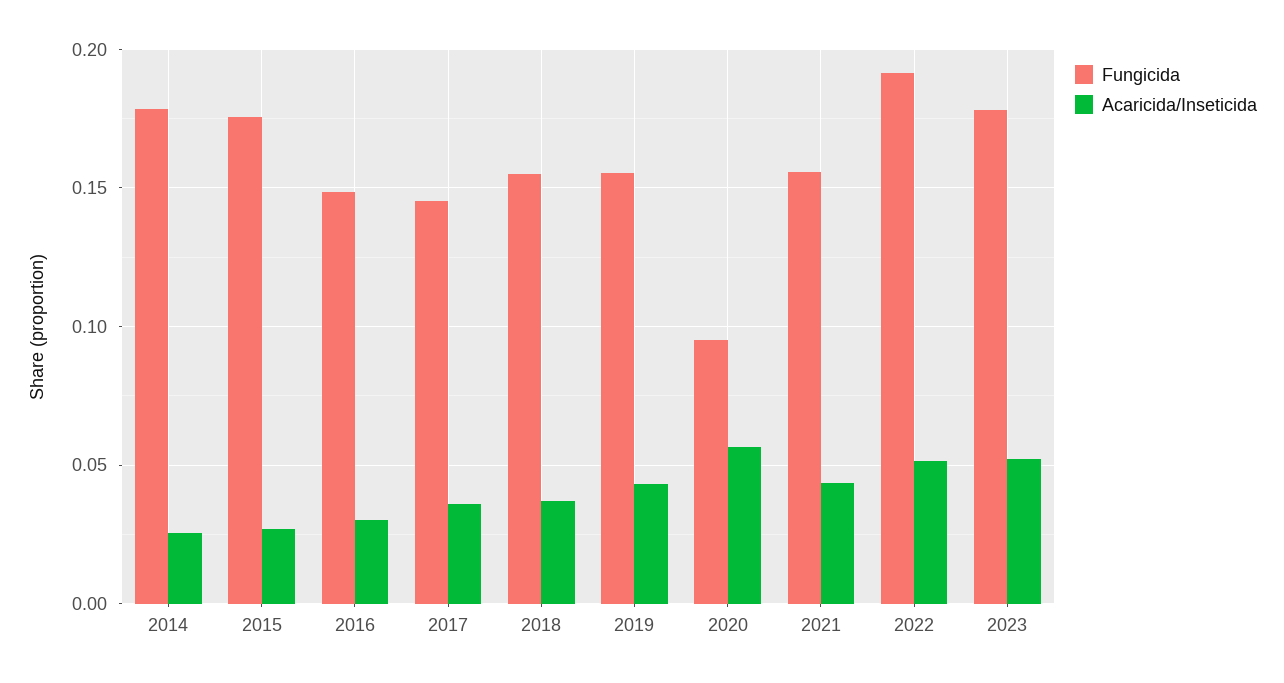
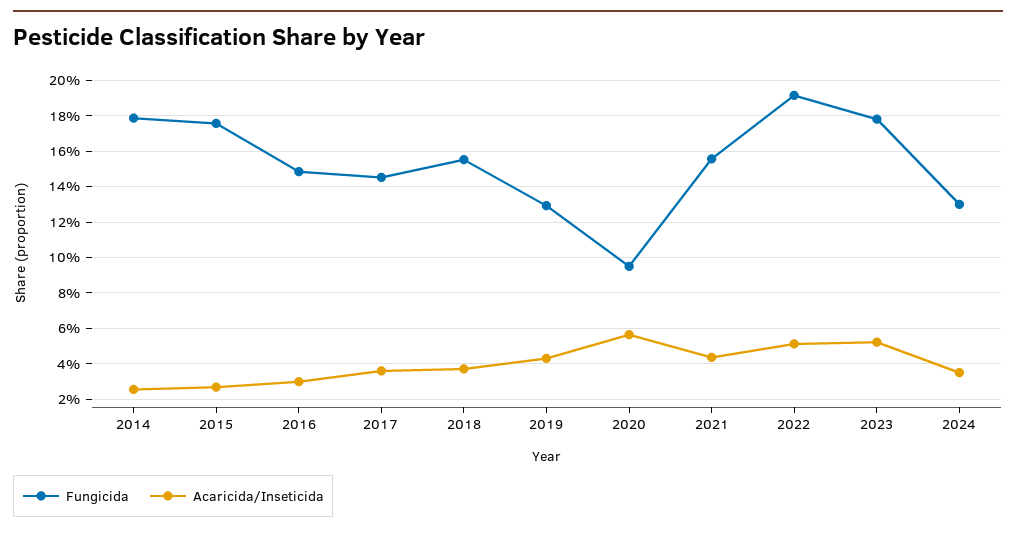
Fungicida, 2019: 0.155 -> 0.13
Fungicida, 2024: none -> 0.13
Acaricida/Inseticida, 2024: none -> 0.035

